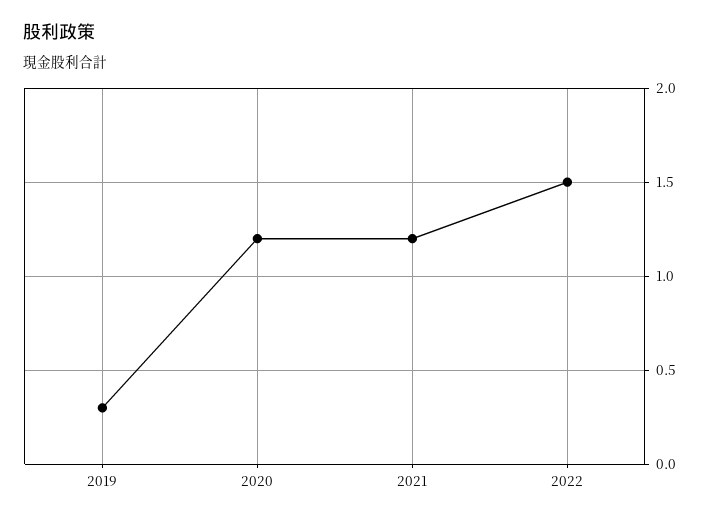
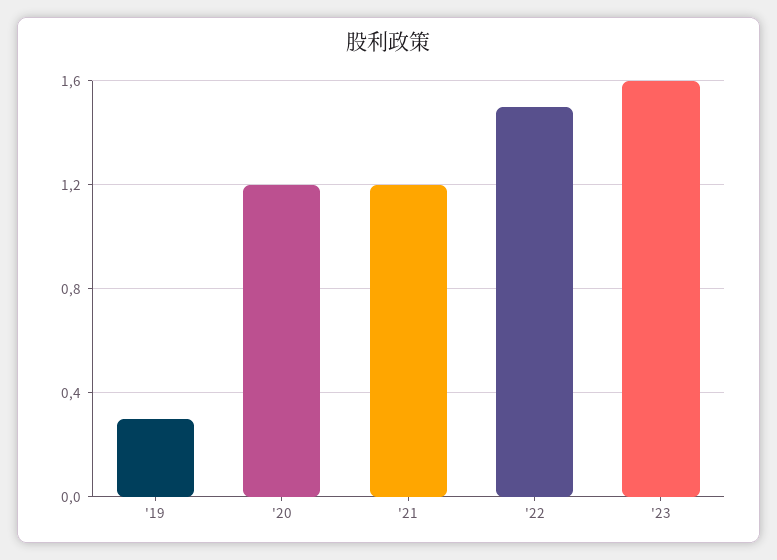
'23: none -> 1.6

